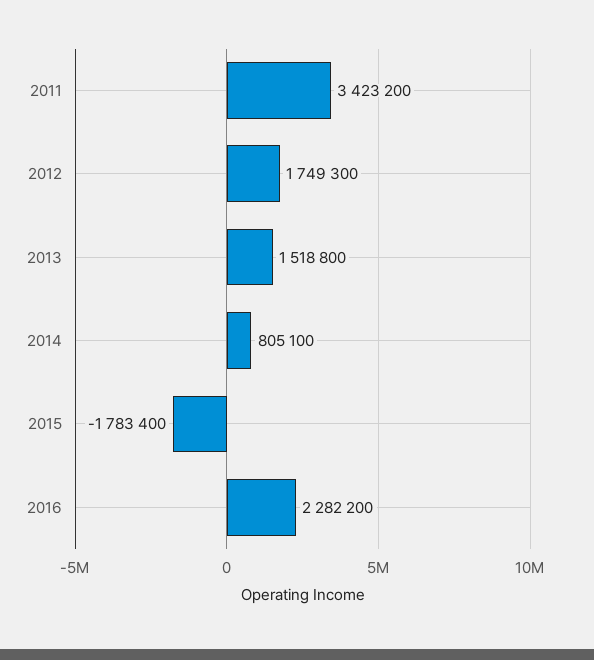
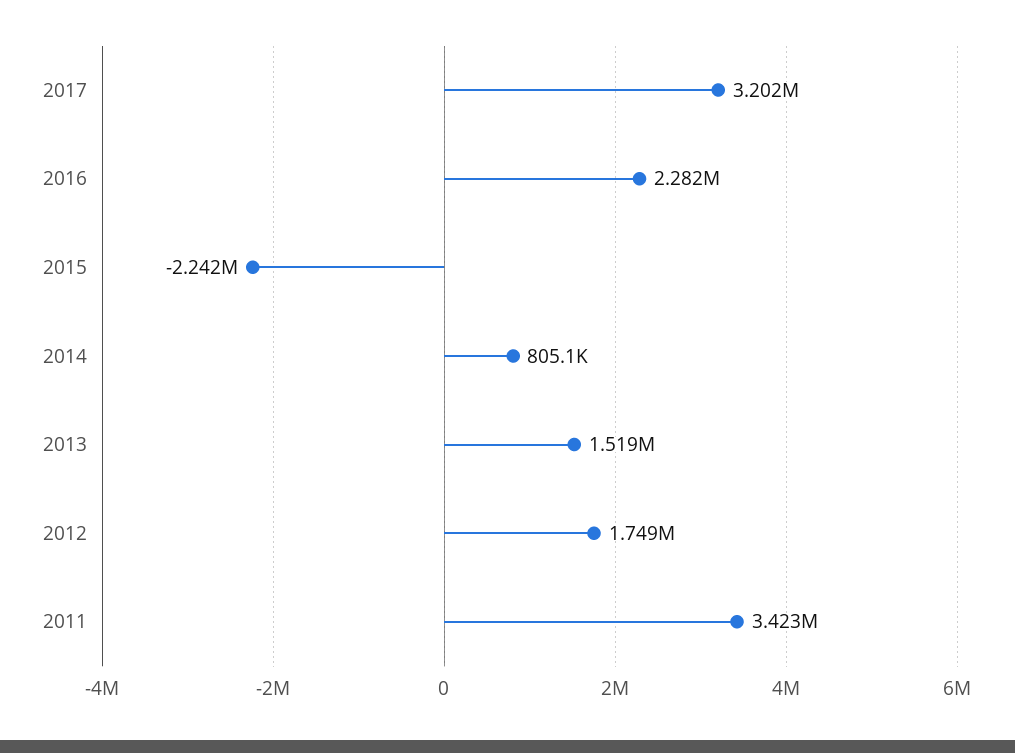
2015: -1783400 -> -2242000
2017: none -> 3202000

